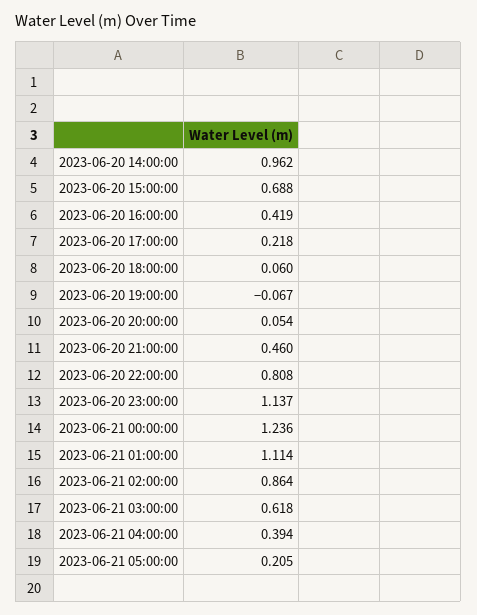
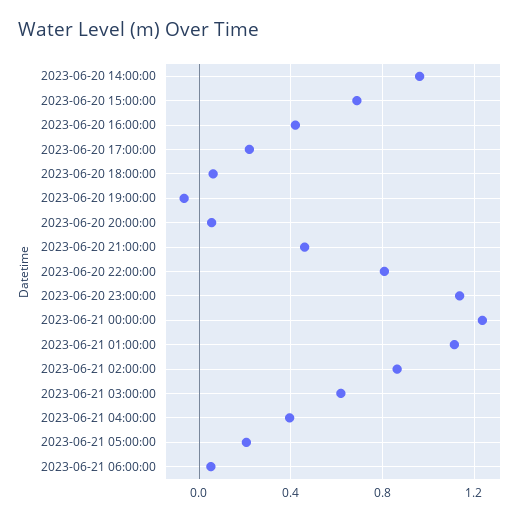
2023-06-21 06:00:00: none -> 0.05

